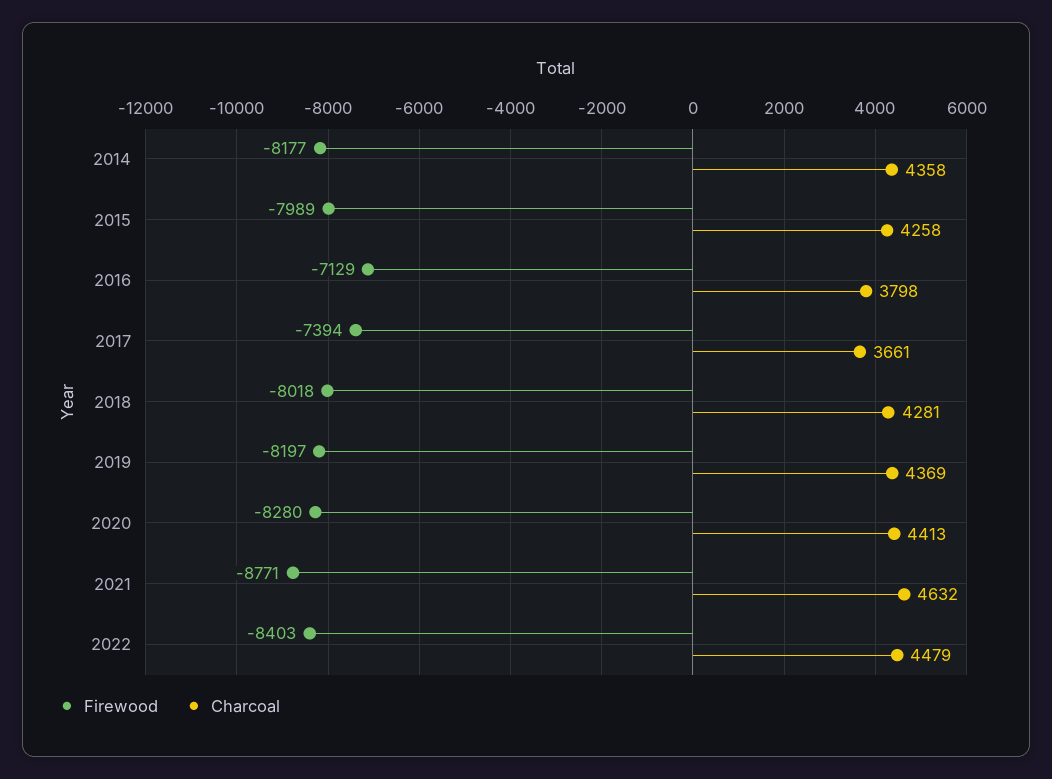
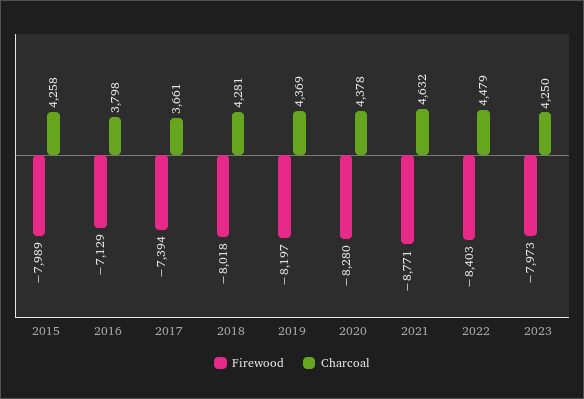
Firewood, 2014: -8177 -> none
Charcoal, 2014: 4358 -> none
Charcoal, 2020: 4413 -> 4378
Firewood, 2023: none -> -7973
Charcoal, 2023: none -> 4250

